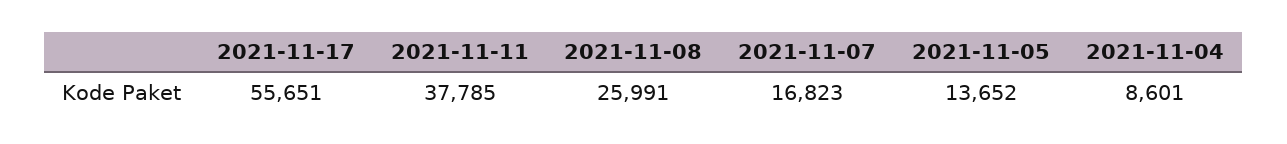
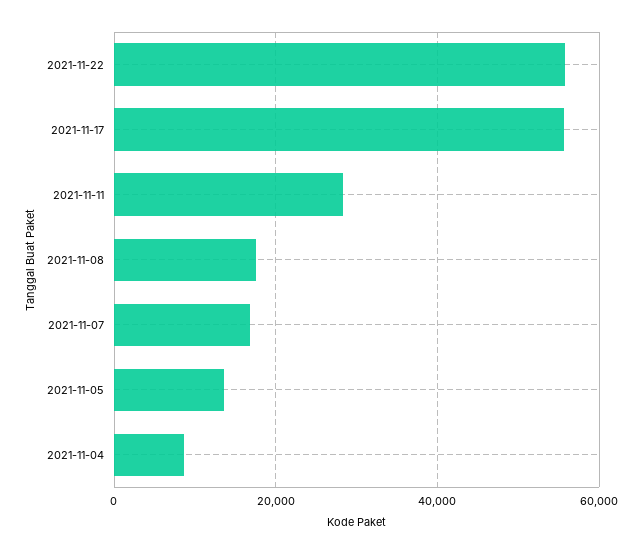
2021-11-11: 37785 -> 28000
2021-11-08: 25991 -> 18000
2021-11-22: none -> 56000

